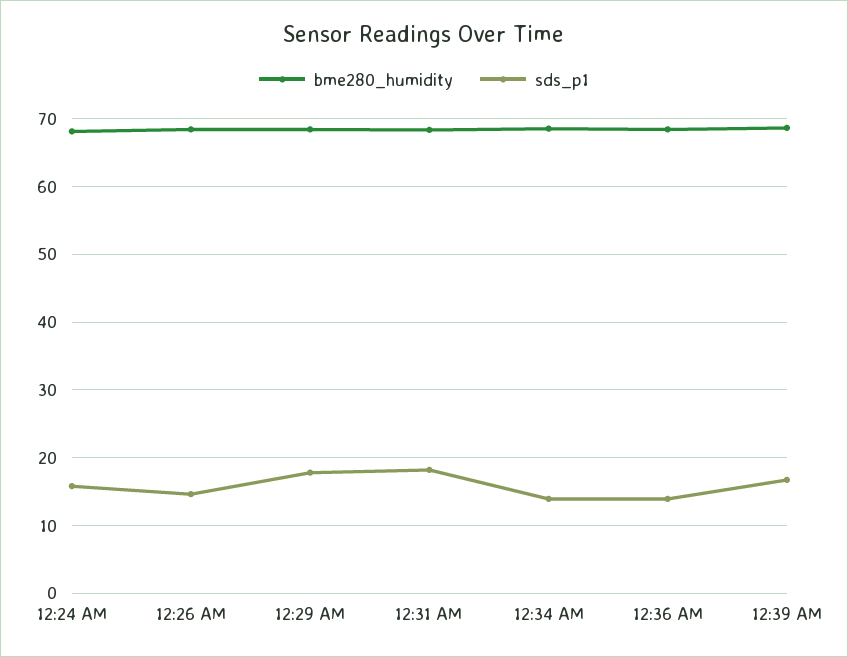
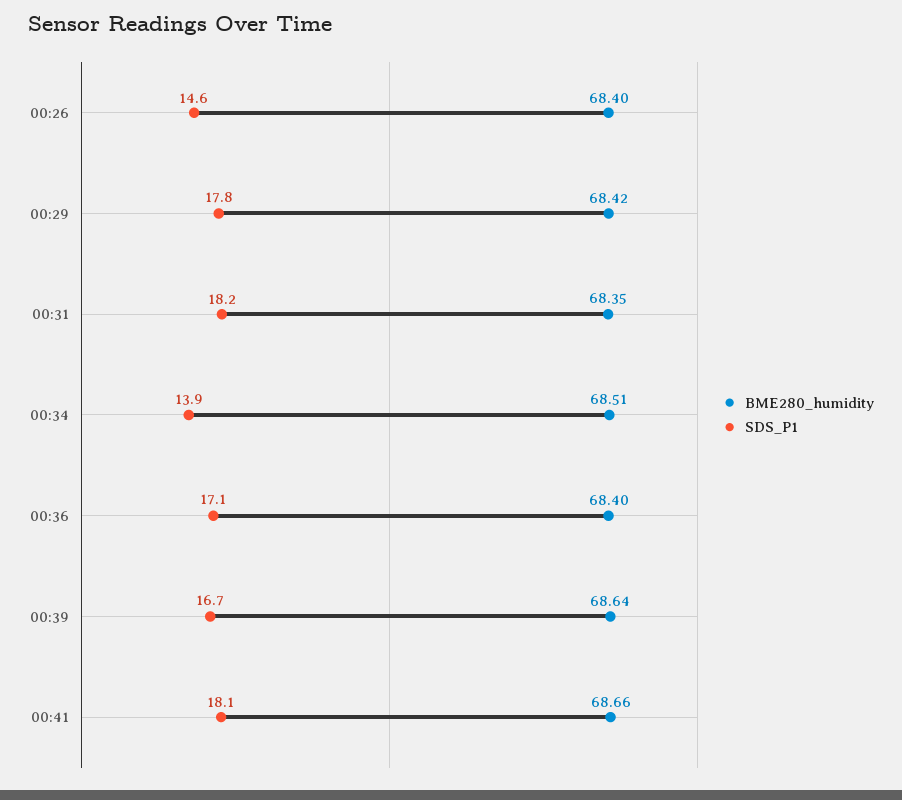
bme280_humidity, 12:24 AM: 68 -> none
sds_p1, 12:24 AM: 16 -> none
sds_p1, 12:36 AM: 14 -> 17.1
bme280_humidity, 00:41: none -> 68.66
sds_p1, 00:41: none -> 18.1

